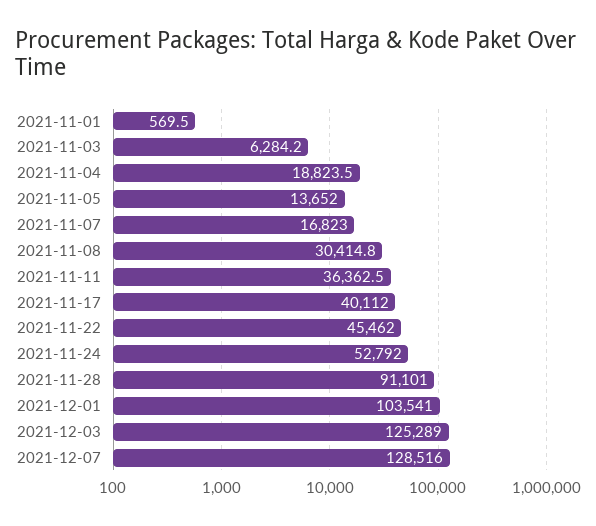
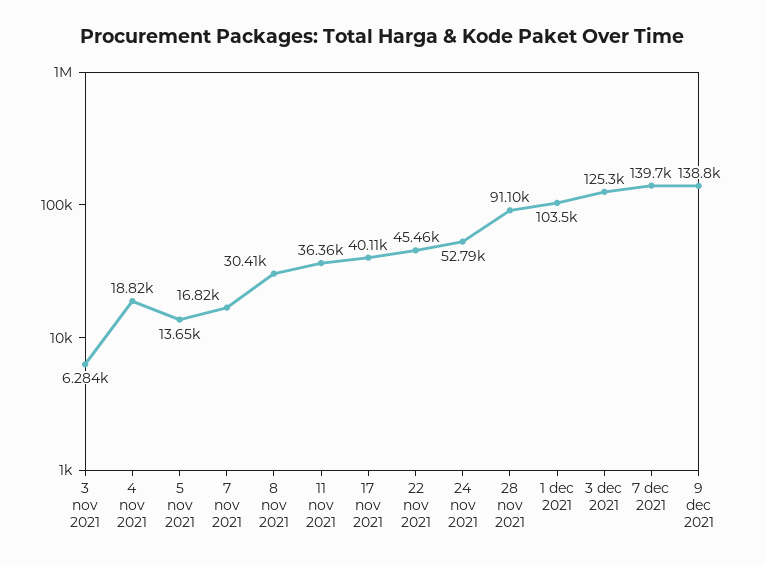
2021-11-01: 569.5 -> none
2021-12-07: 128516 -> 139700
9 dec 2021: none -> 138800

